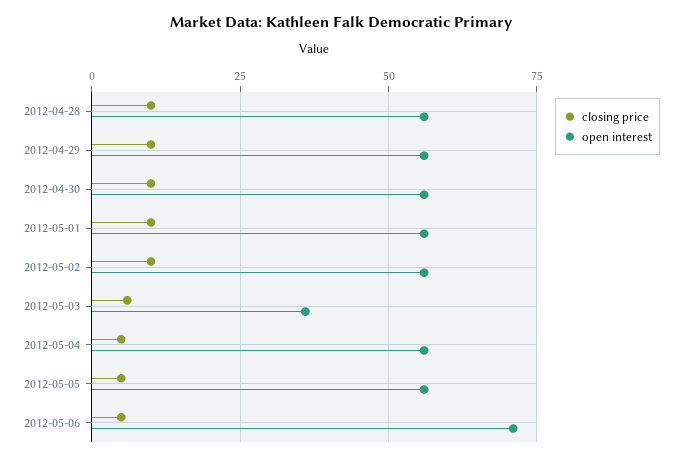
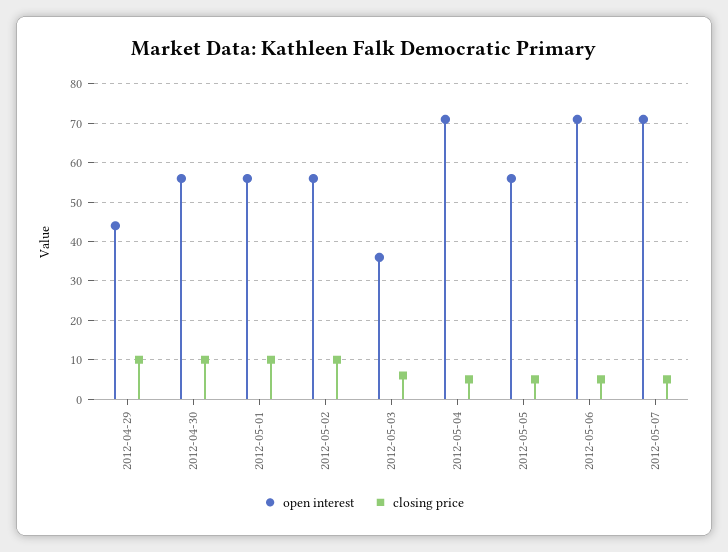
closing price, 2012-04-28: 10 -> none
open interest, 2012-04-28: 55 -> none
open interest, 2012-04-29: 55 -> 45
open interest, 2012-05-04: 55 -> 70
open interest, 2012-05-07: none -> 70
closing price, 2012-05-07: none -> 5

